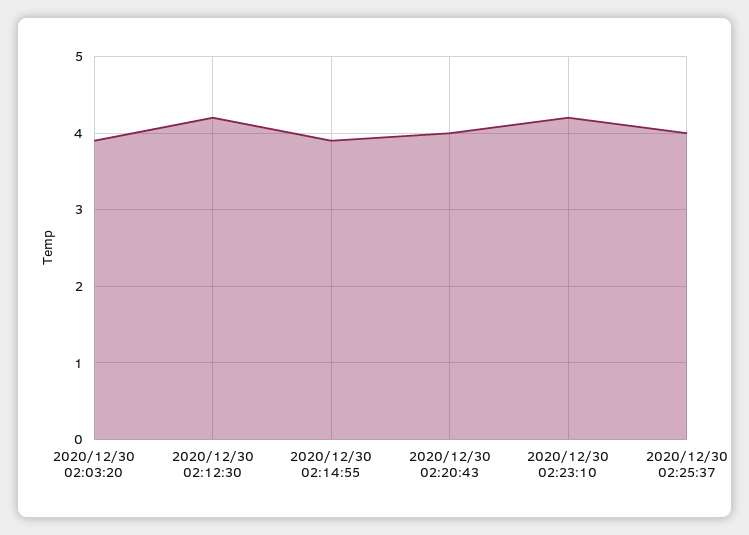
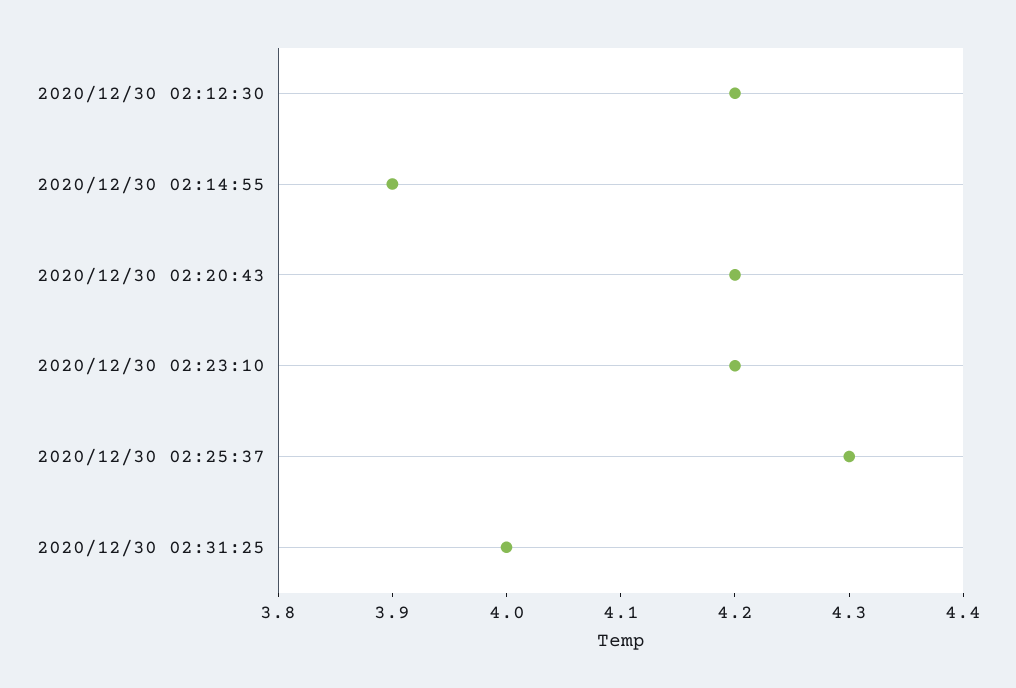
2020/12/30 02:03:20: 3.9 -> none
2020/12/30 02:20:43: 4 -> 4.2
2020/12/30 02:25:37: 4 -> 4.3
2020/12/30 02:31:25: none -> 4

